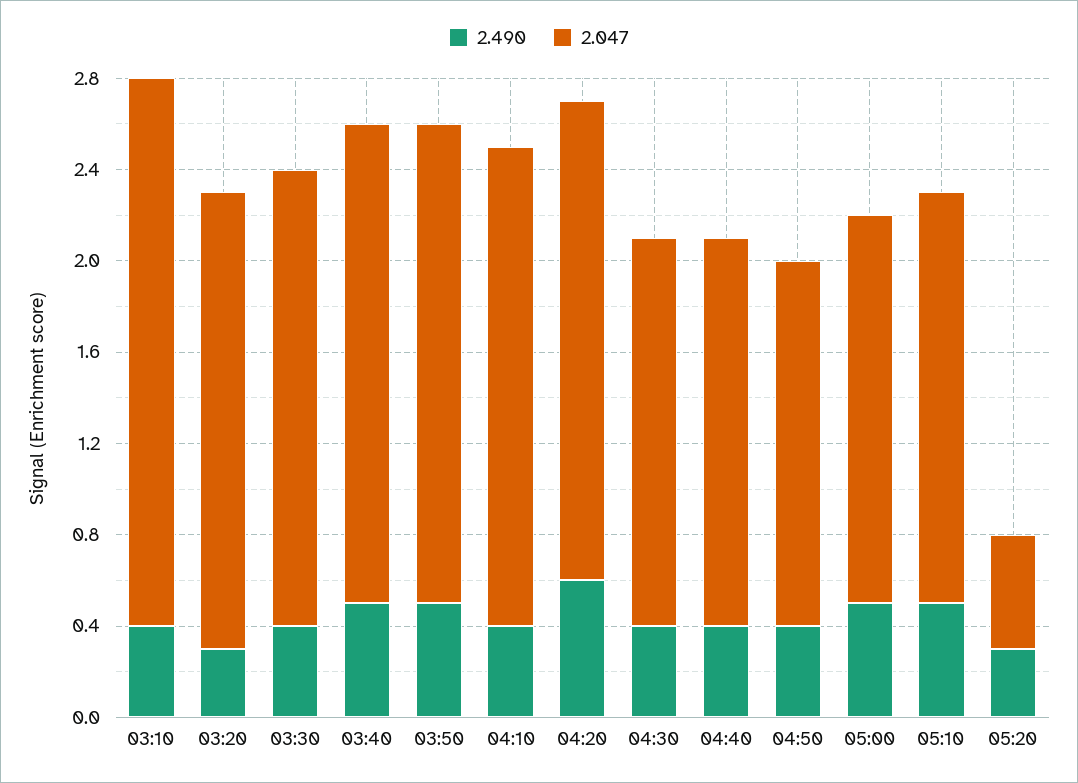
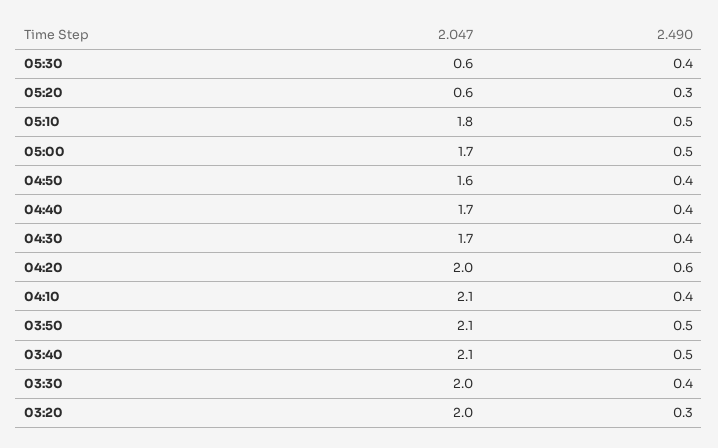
2.490, 03:10: 0.4 -> none
2.047, 03:10: 2.4 -> none
2.047, 04:20: 2.1 -> 2
2.047, 05:20: 0.5 -> 0.6
2.047, 05:30: none -> 0.6
2.490, 05:30: none -> 0.4

